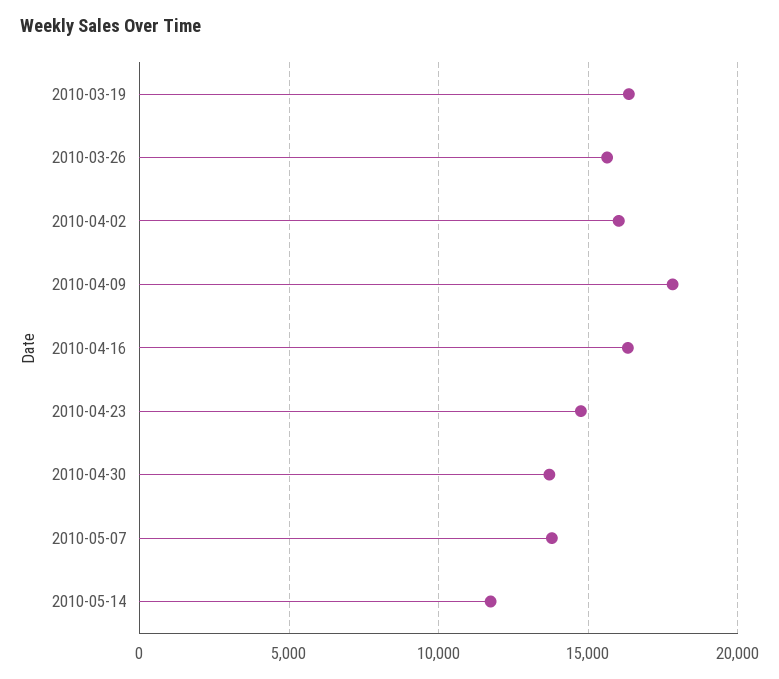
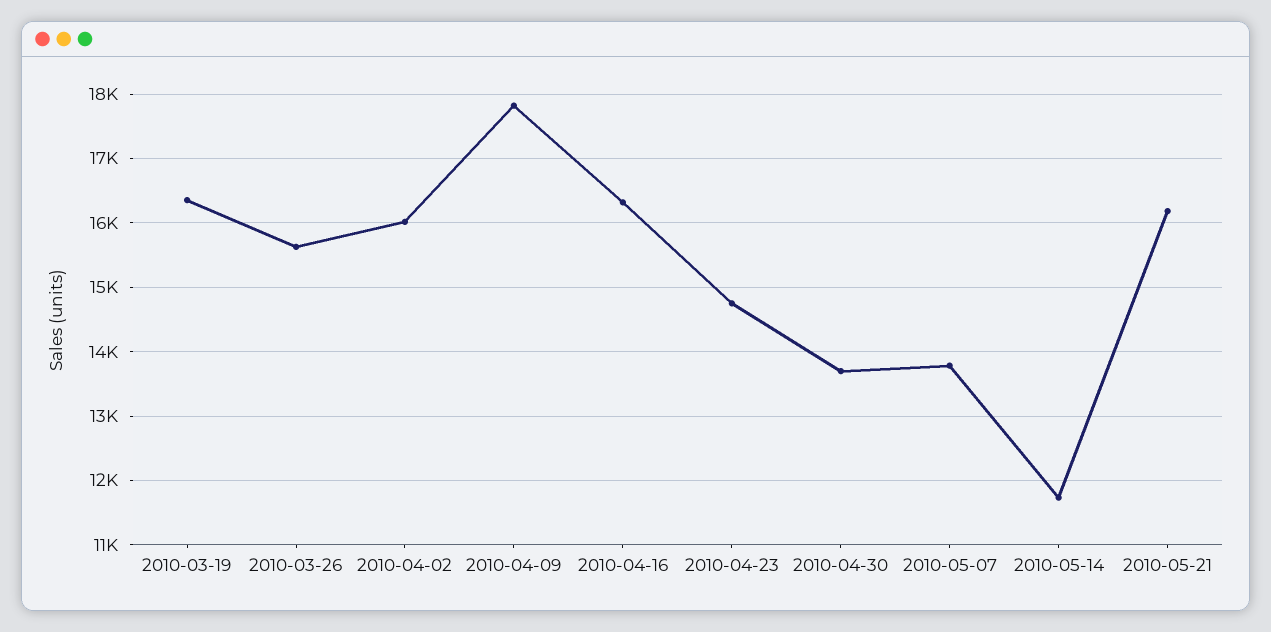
2010-05-21: none -> 16200

